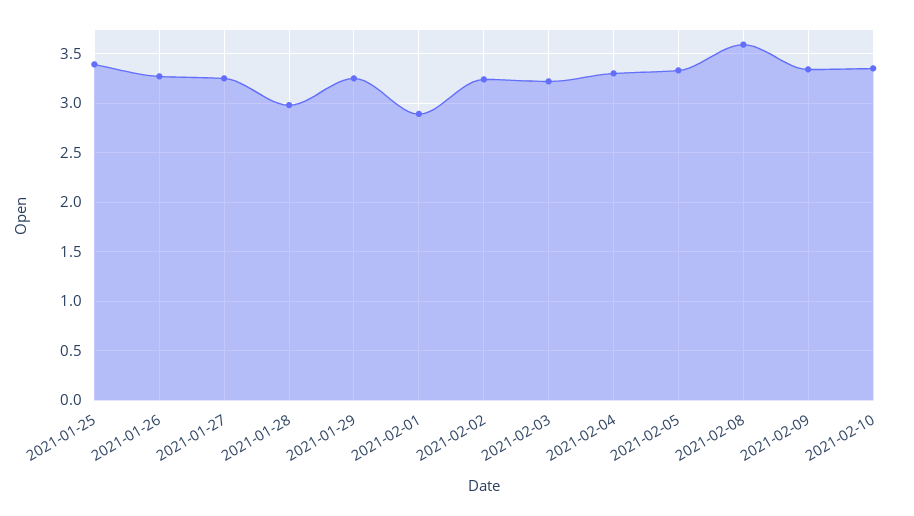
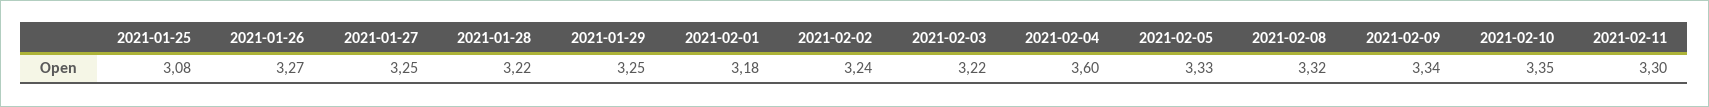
2021-01-25: 3.4 -> 3.08
2021-01-28: 3 -> 3.22
2021-02-01: 2.9 -> 3.18
2021-02-04: 3.3 -> 3.6
2021-02-08: 3.6 -> 3.32
2021-02-11: none -> 3.3

